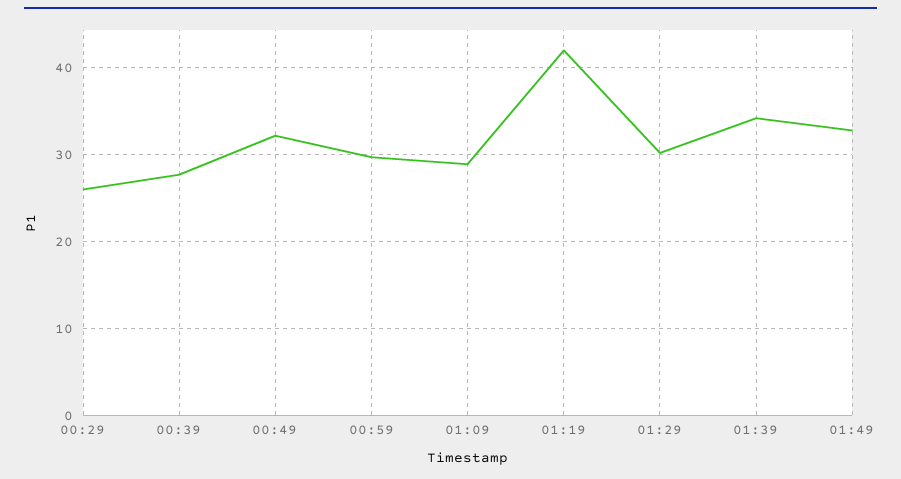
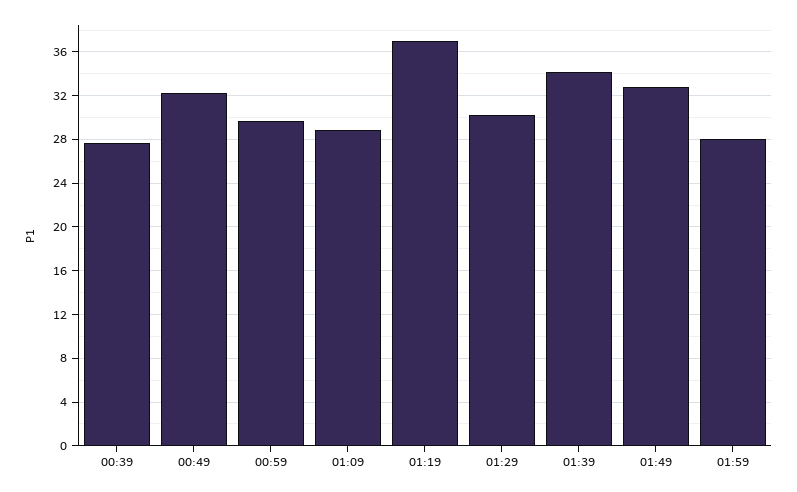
00:29: 26 -> none
01:19: 42 -> 37
01:59: none -> 28

